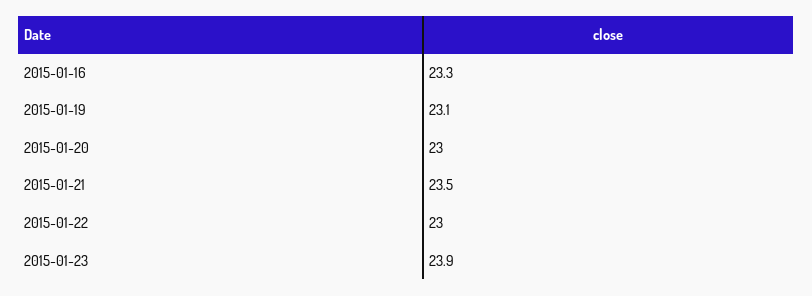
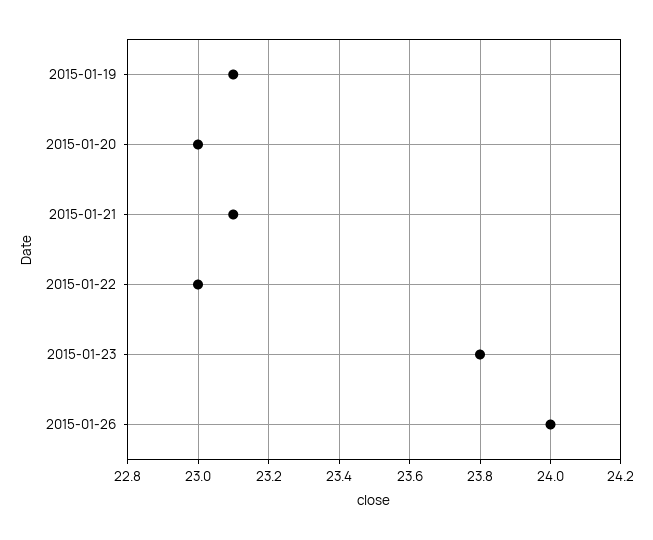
2015-01-16: 23.3 -> none
2015-01-21: 23.5 -> 23.1
2015-01-23: 23.9 -> 23.8
2015-01-26: none -> 24

